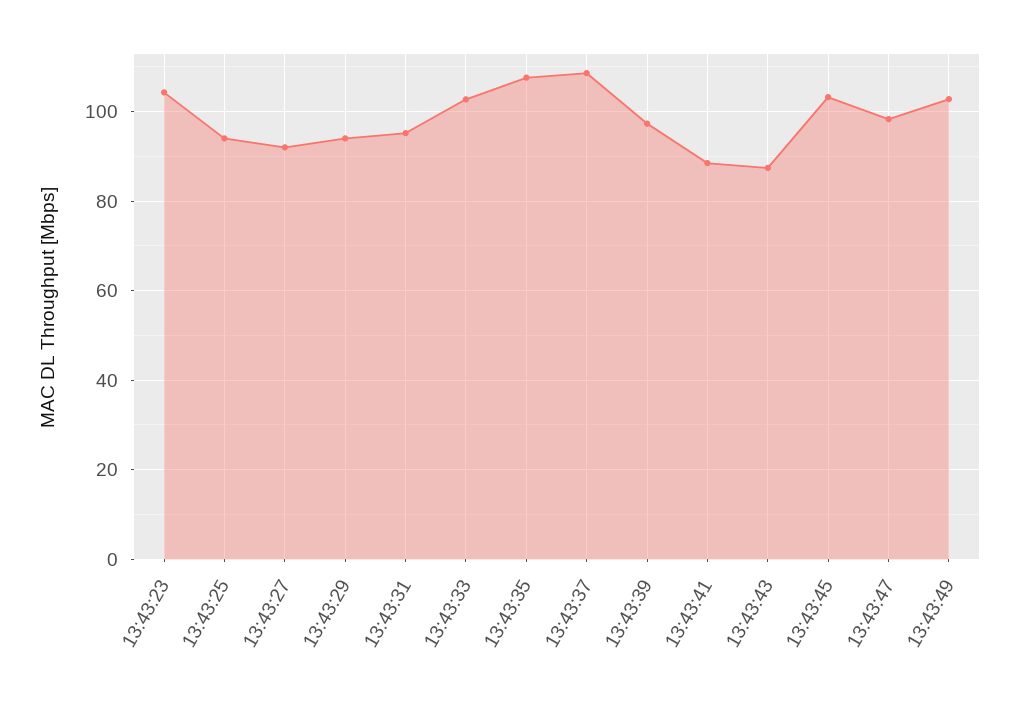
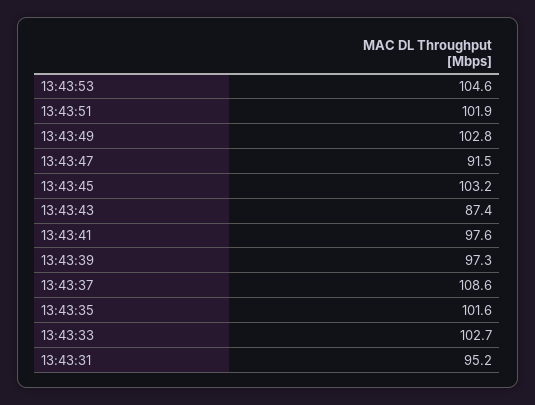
13:43:23: 104 -> none
13:43:25: 94 -> none
13:43:27: 92 -> none
13:43:29: 94 -> none
13:43:35: 108 -> 101.6
13:43:41: 88 -> 97.6
13:43:47: 98 -> 91.5
13:43:53: none -> 104.6
13:43:51: none -> 101.9

